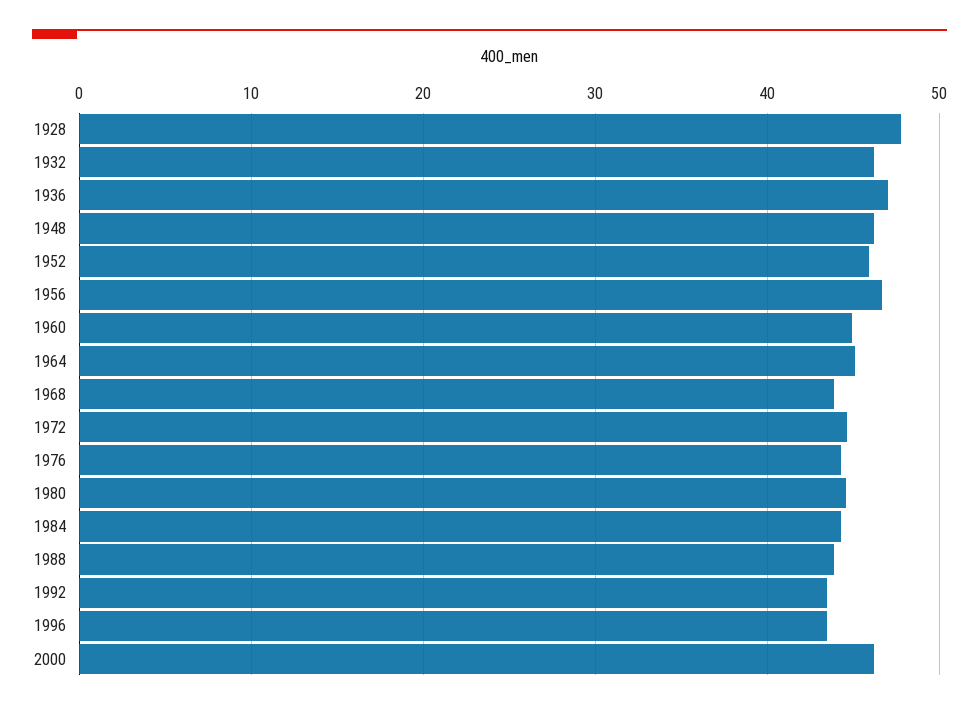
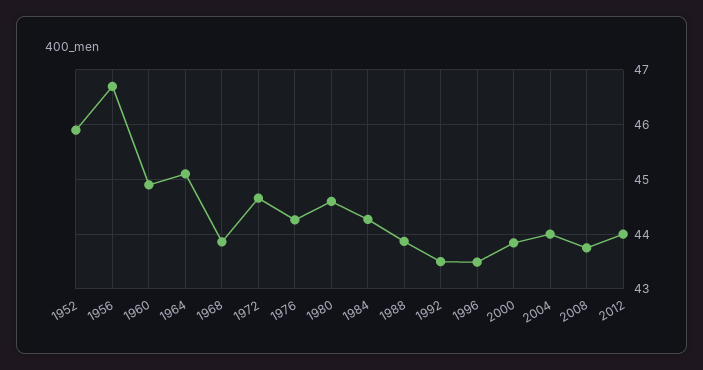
1928: 48 -> none
1932: 46 -> none
1936: 47 -> none
1948: 46 -> none
2000: 46 -> 43.8
2004: none -> 44
2008: none -> 43.8
2012: none -> 44

